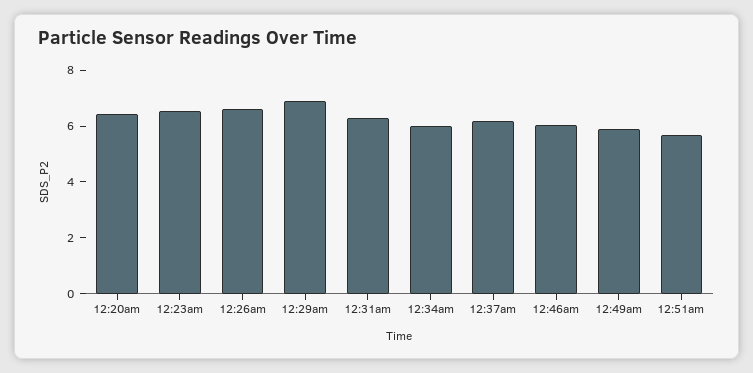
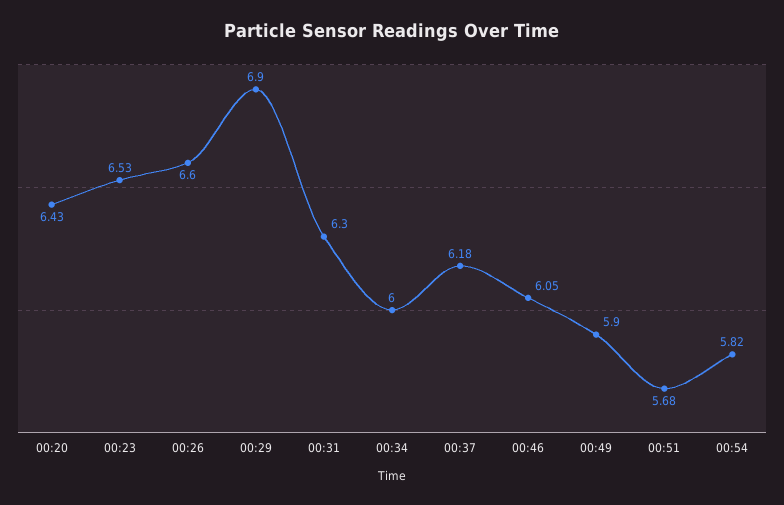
00:54: none -> 5.82

